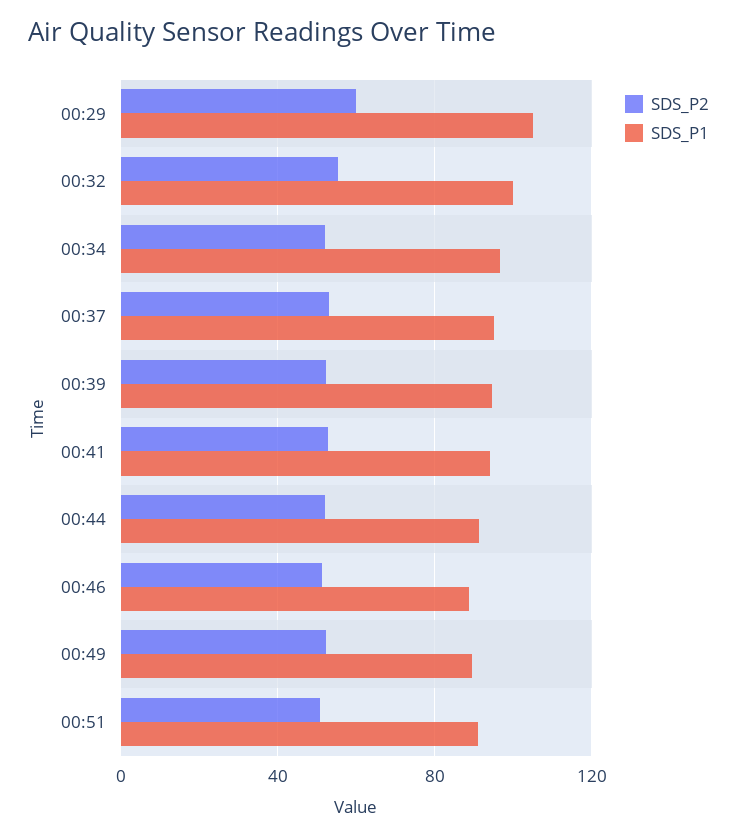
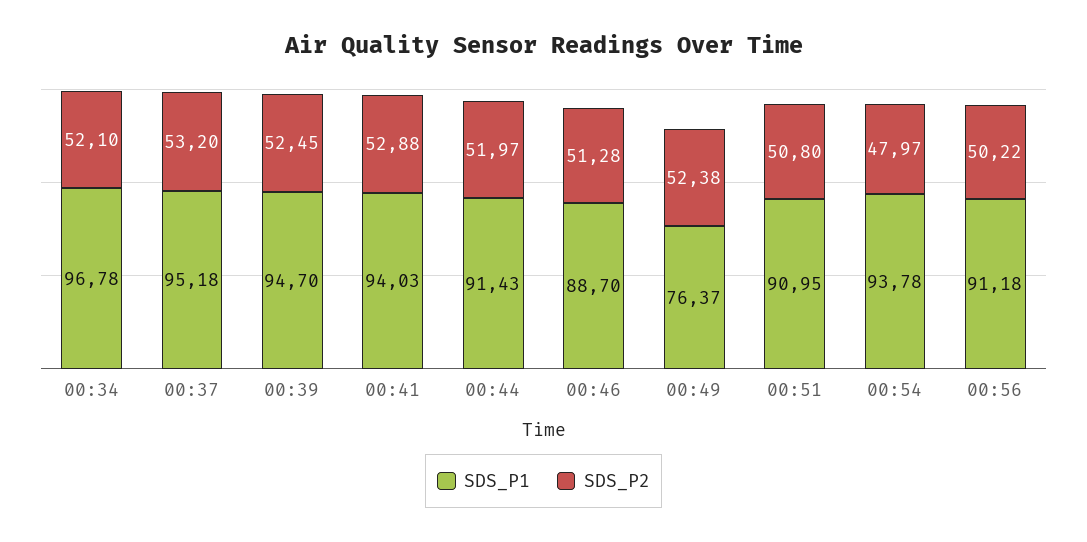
SDS_P2, 00:29: 60 -> none
SDS_P1, 00:29: 105 -> none
SDS_P2, 00:32: 55 -> none
SDS_P1, 00:32: 100 -> none
SDS_P1, 00:49: 90 -> 76.37
SDS_P1, 00:54: none -> 93.78
SDS_P2, 00:54: none -> 47.97
SDS_P1, 00:56: none -> 91.18
SDS_P2, 00:56: none -> 50.22

